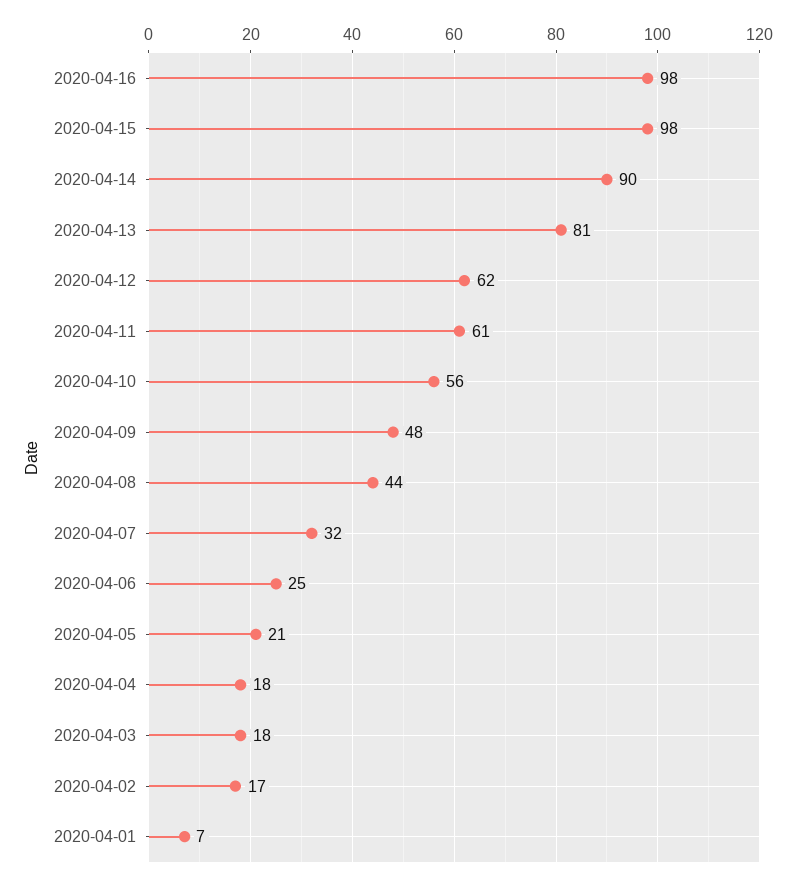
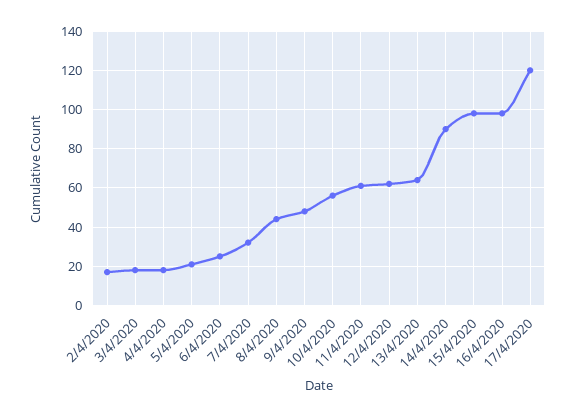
2020-04-13: 81 -> 65
2020-04-01: 7 -> none
17/4/2020: none -> 120

